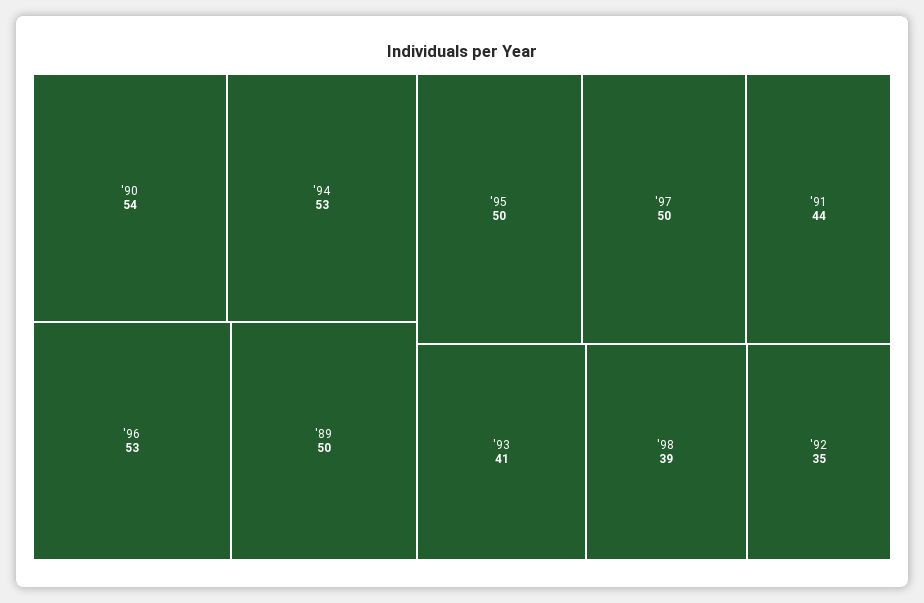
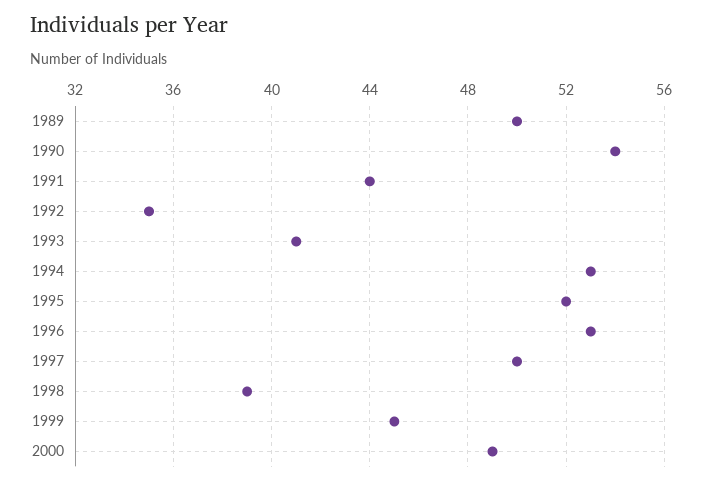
'95: 50 -> 52
1999: none -> 45
2000: none -> 49

